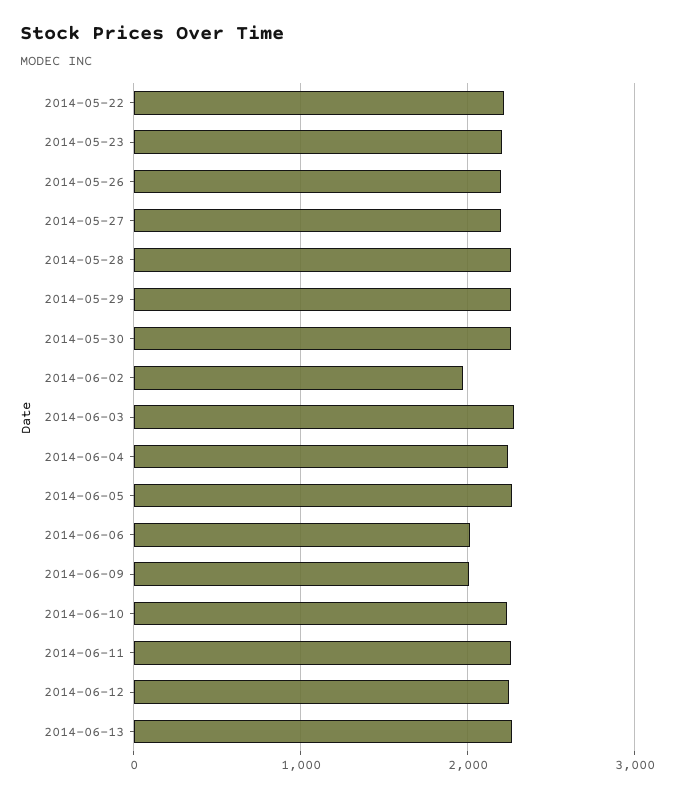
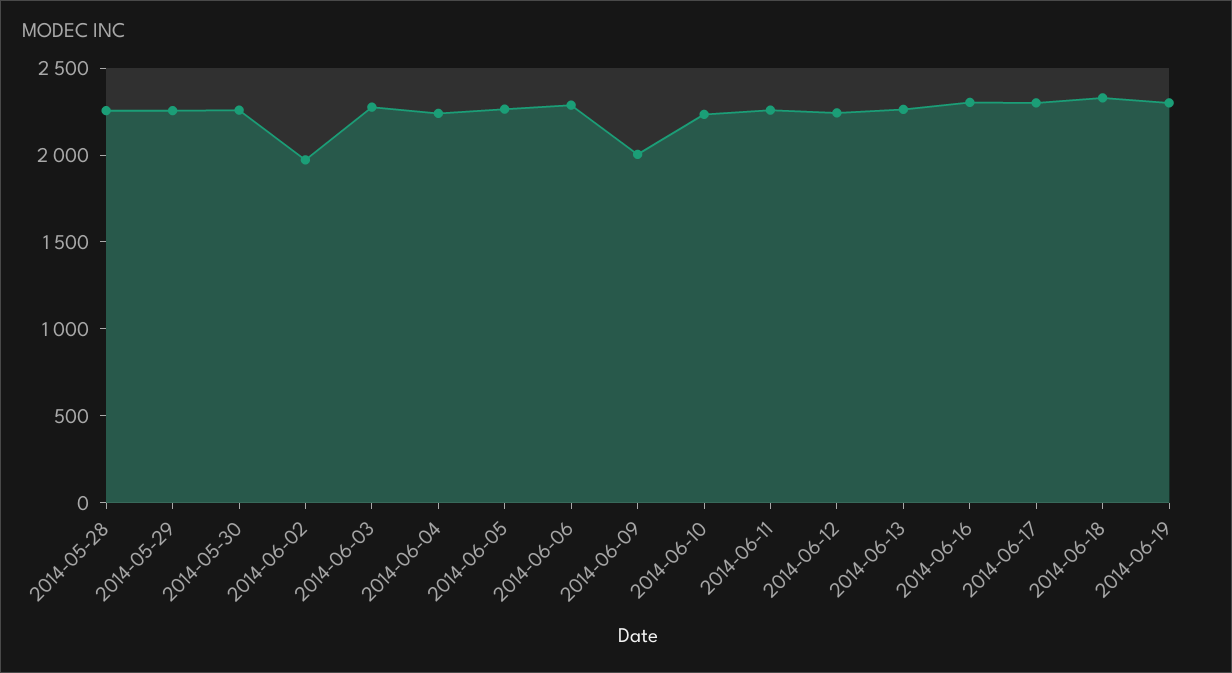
2014-05-22: 2200 -> none
2014-05-23: 2200 -> none
2014-05-26: 2200 -> none
2014-05-27: 2200 -> none
2014-06-06: 2000 -> 2300
2014-06-16: none -> 2300
2014-06-17: none -> 2300
2014-06-18: none -> 2300
2014-06-19: none -> 2300

